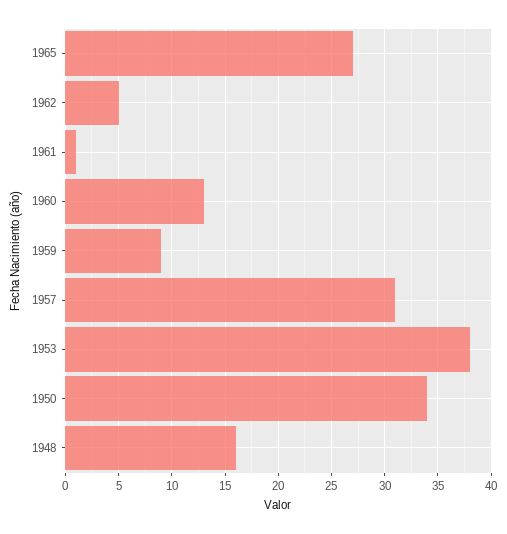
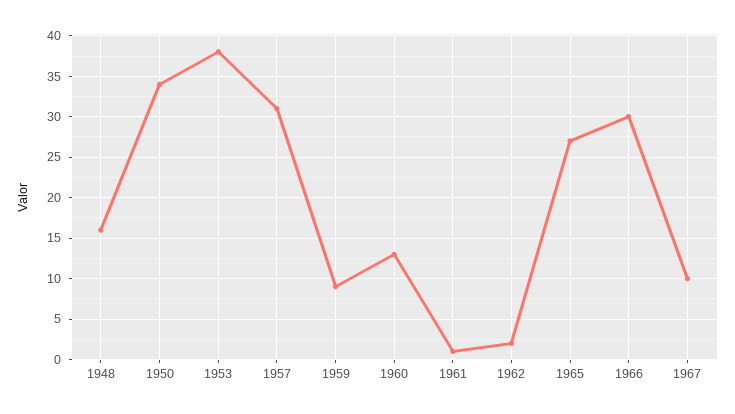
1962: 5 -> 2
1966: none -> 30
1967: none -> 10

